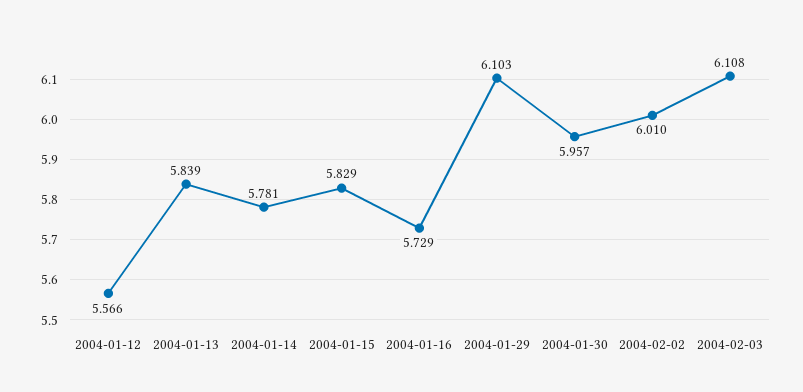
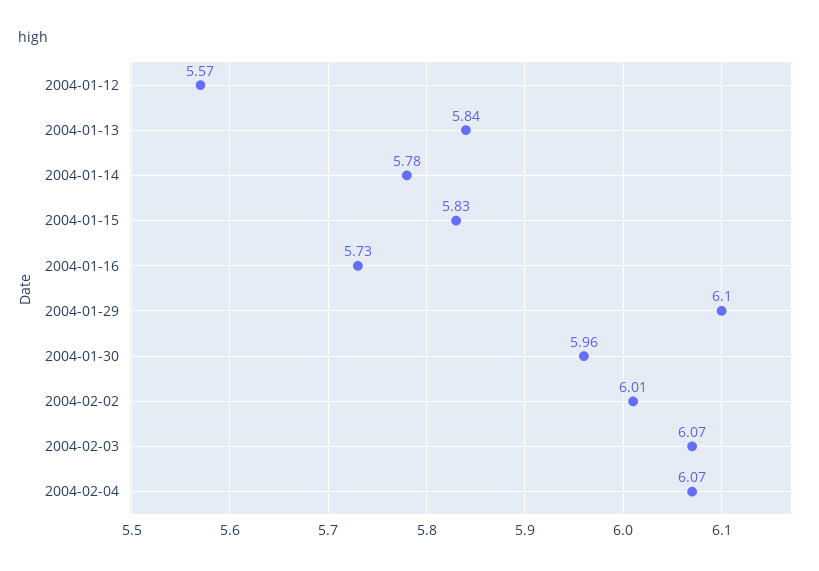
2004-02-03: 6.108 -> 6.07
2004-02-04: none -> 6.07

